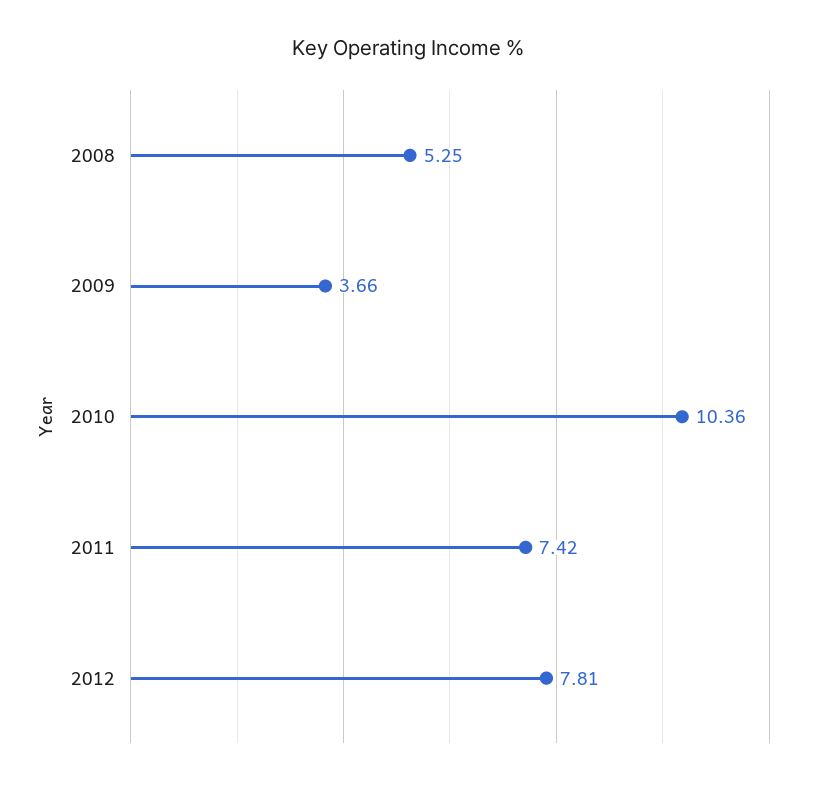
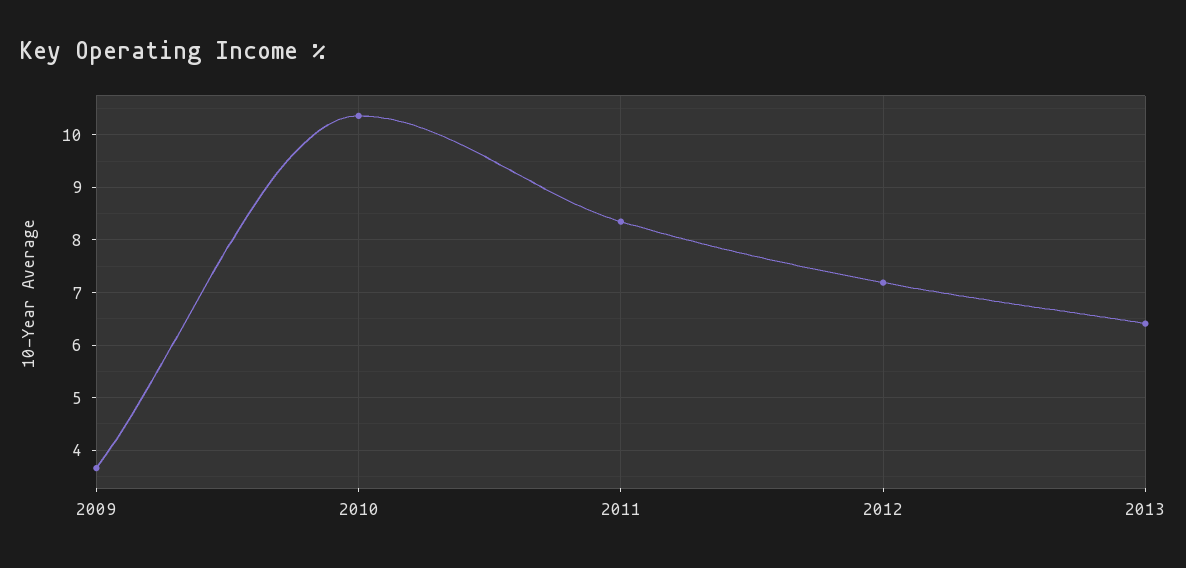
2008: 5.25 -> none
2011: 7.42 -> 8.4
2012: 7.81 -> 7.2
2013: none -> 6.4

